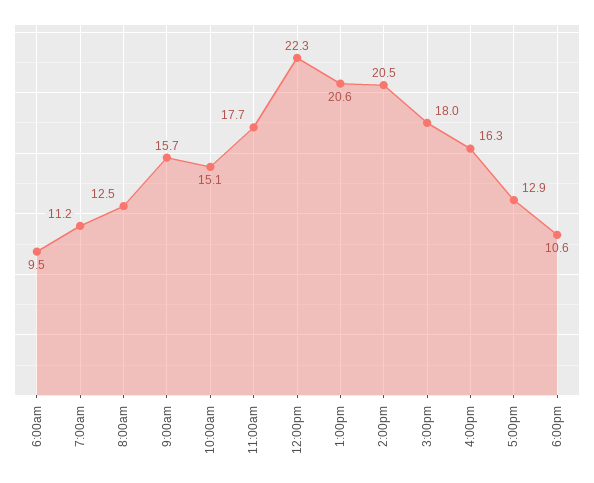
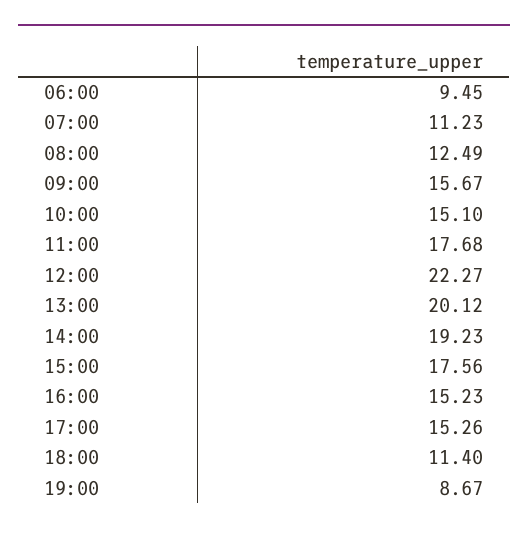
1:00pm: 20.6 -> 20.12
2:00pm: 20.5 -> 19.23
3:00pm: 18 -> 17.56
4:00pm: 16.3 -> 15.23
5:00pm: 12.9 -> 15.26
6:00pm: 10.6 -> 11.4
19:00: none -> 8.67

